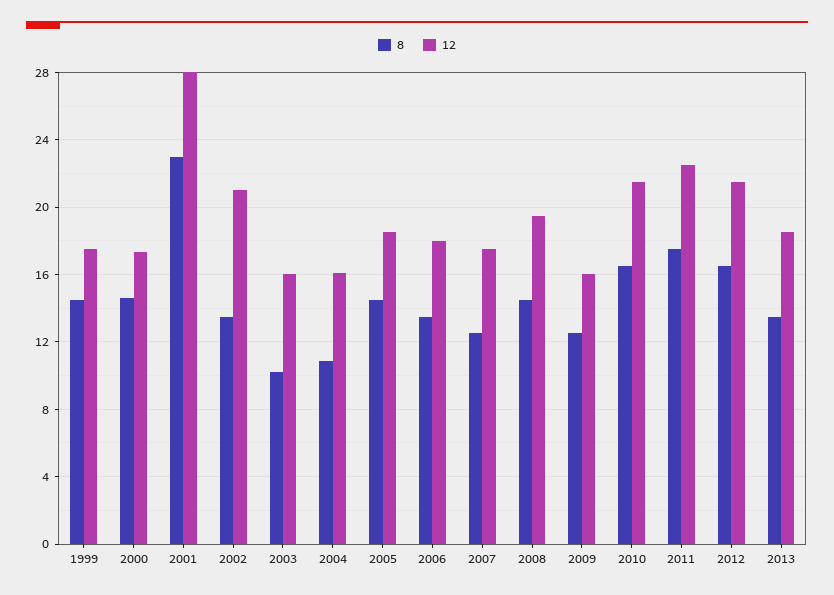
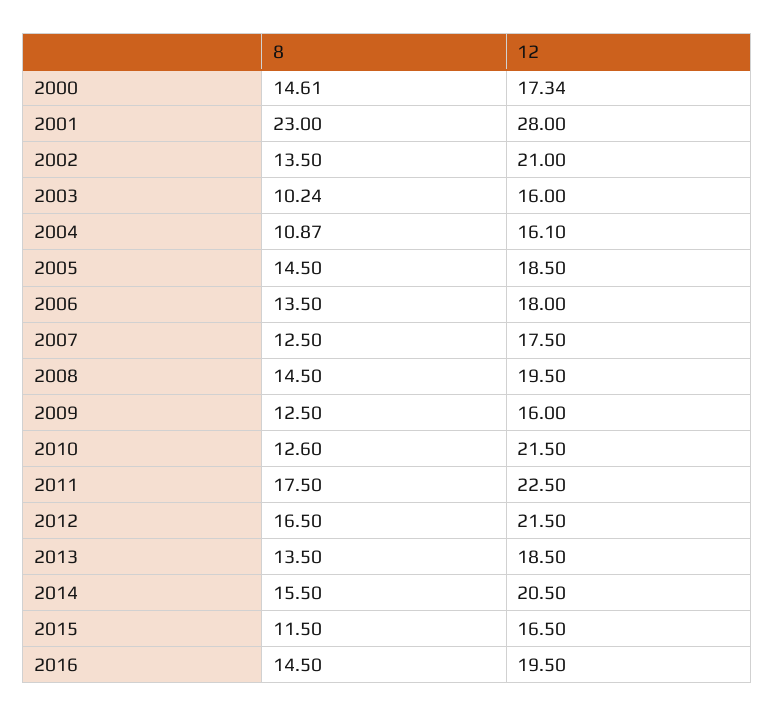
8, 1999: 14.5 -> none
12, 1999: 17.5 -> none
8, 2010: 16.5 -> 12.6
8, 2014: none -> 15.5
12, 2014: none -> 20.5
8, 2015: none -> 11.5
12, 2015: none -> 16.5
8, 2016: none -> 14.5
12, 2016: none -> 19.5

